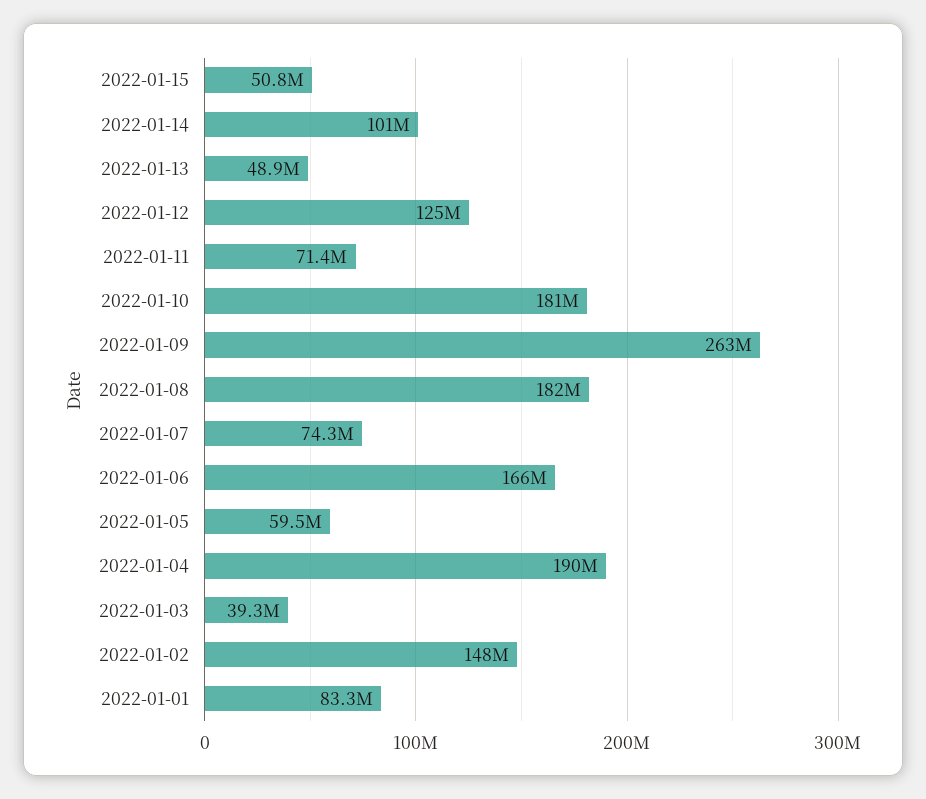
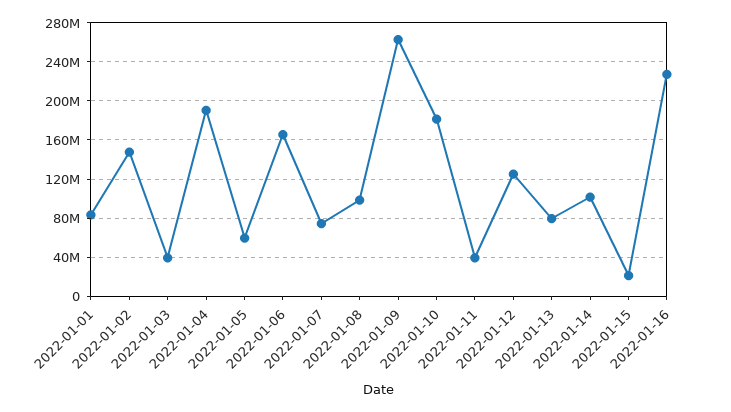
2022-01-15: 50800000 -> 20000000
2022-01-13: 48900000 -> 80000000
2022-01-11: 71400000 -> 40000000
2022-01-08: 182000000 -> 100000000
2022-01-16: none -> 230000000

